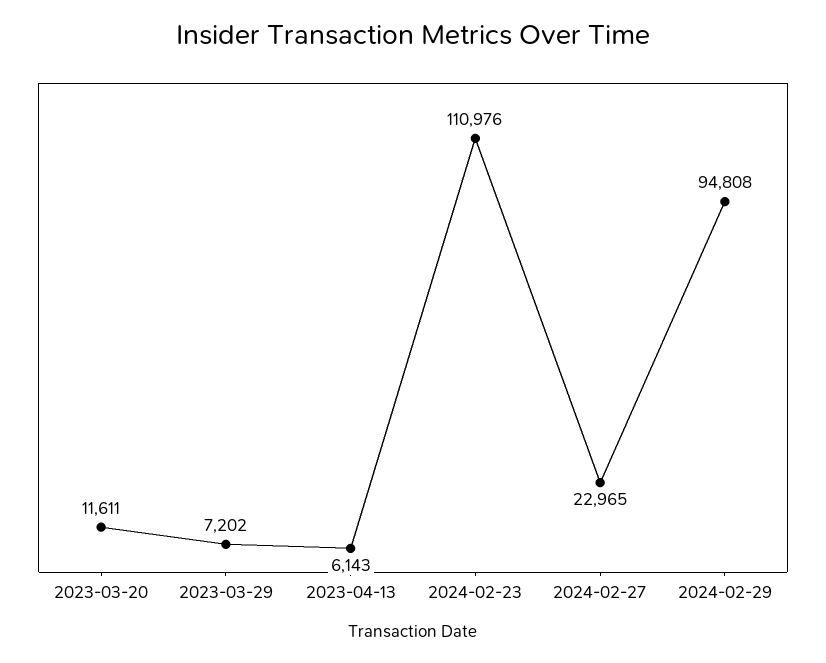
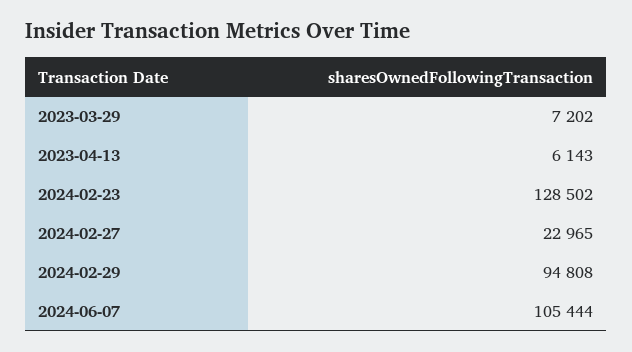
2023-03-20: 11611 -> none
2024-02-23: 110976 -> 128502
2024-06-07: none -> 105444

